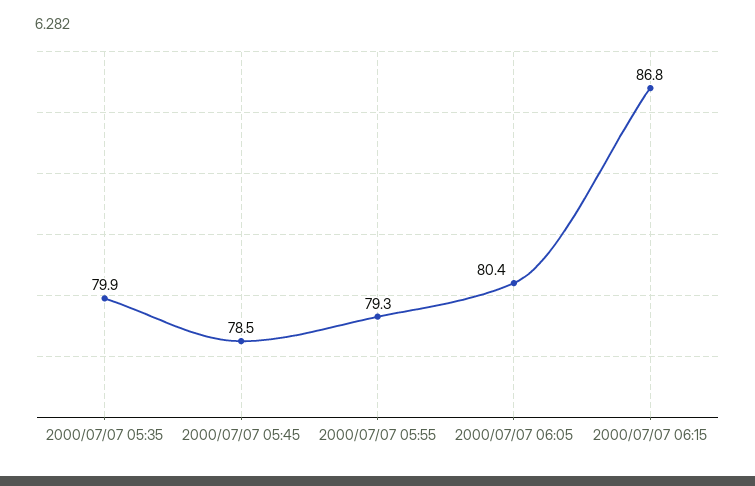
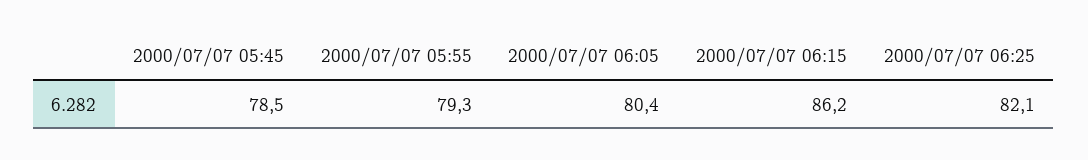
2000/07/07 05:35: 79.9 -> none
2000/07/07 06:15: 86.8 -> 86.2
2000/07/07 06:25: none -> 82.1

